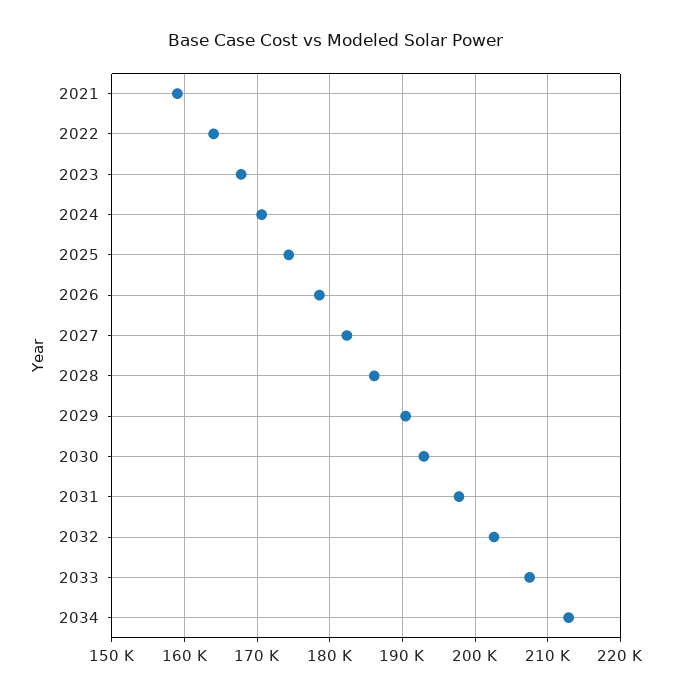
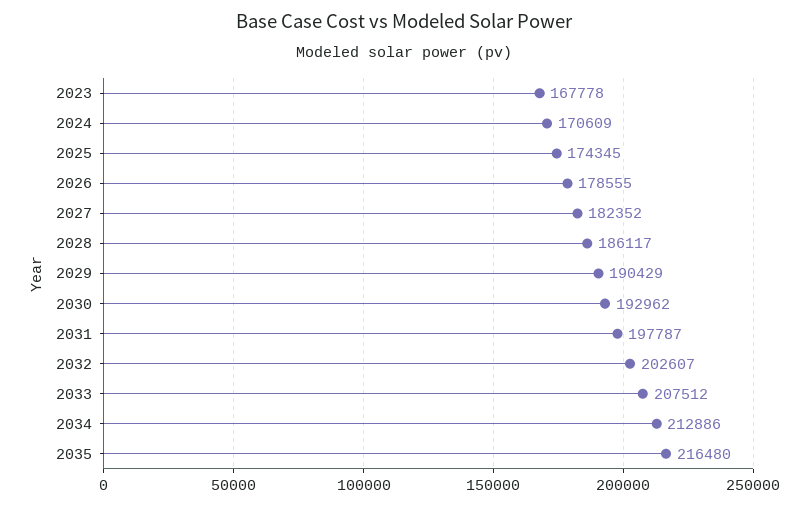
2021: 159000 -> none
2022: 164000 -> none
2035: none -> 216480

